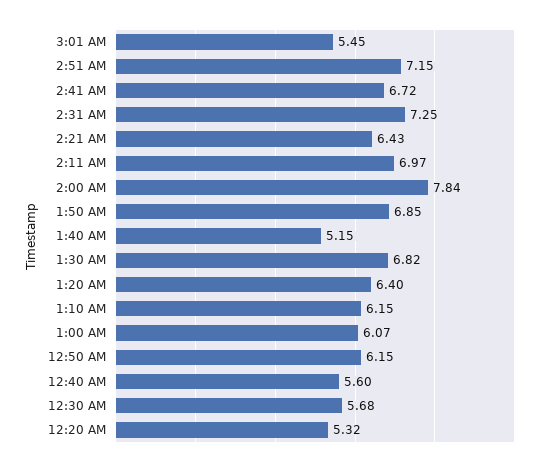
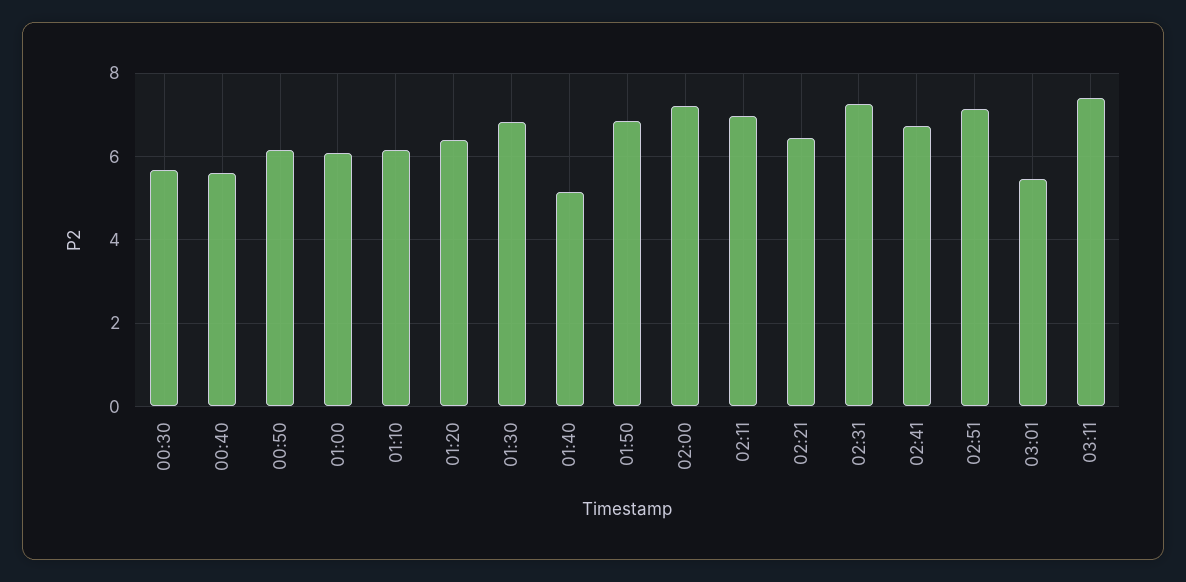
2:00 AM: 7.84 -> 7.2
12:20 AM: 5.32 -> none
03:11: none -> 7.4

